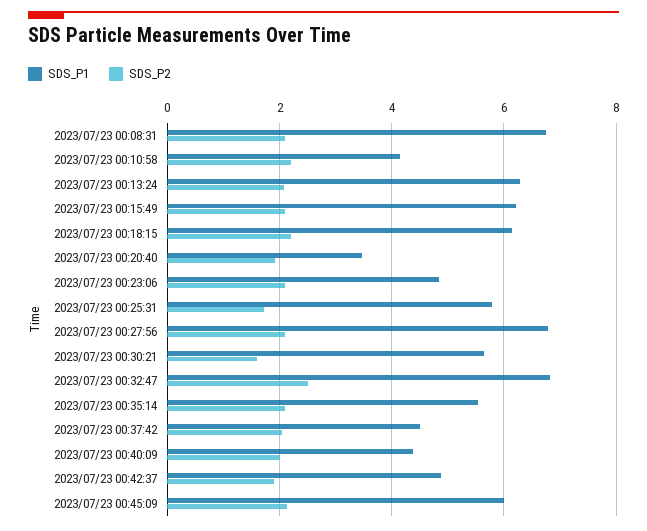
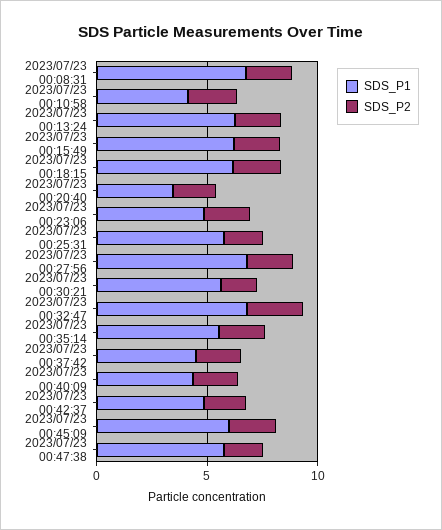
SDS_P1, 2023/07/23 00:47:38: none -> 6
SDS_P2, 2023/07/23 00:47:38: none -> 2

